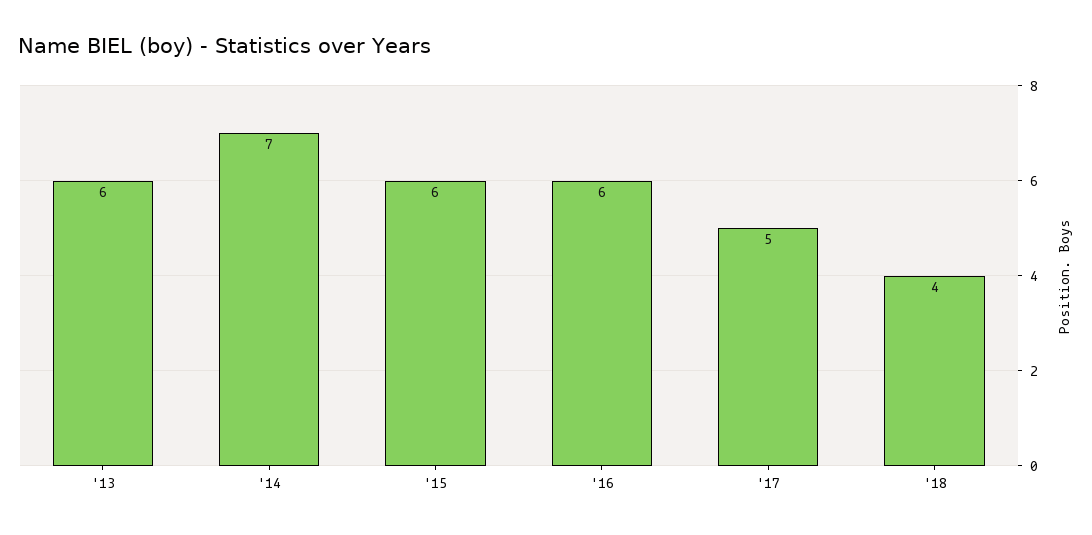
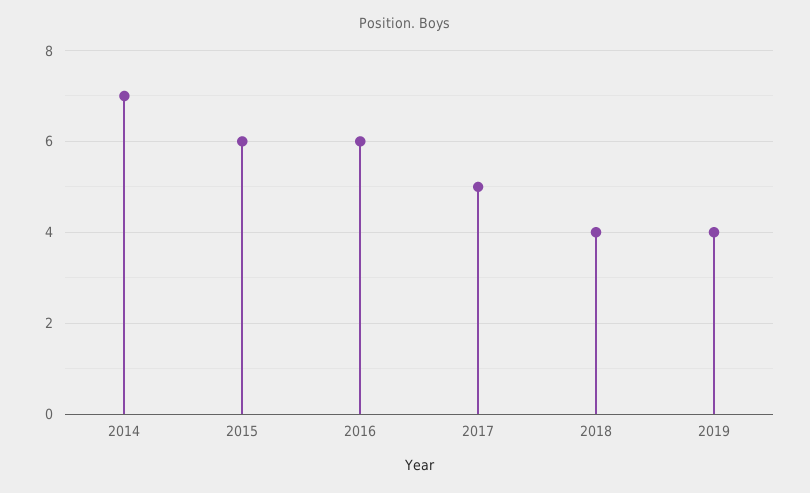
'13: 6 -> none
2019: none -> 4

